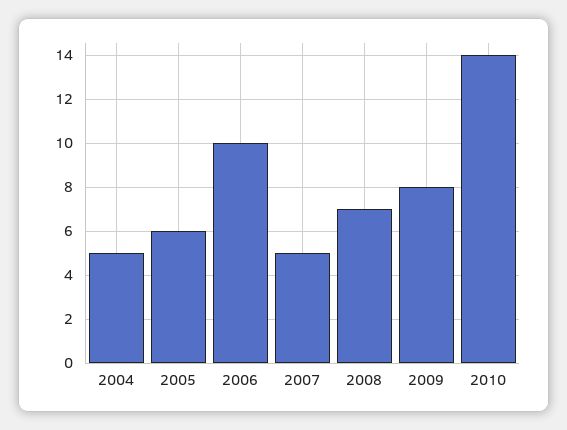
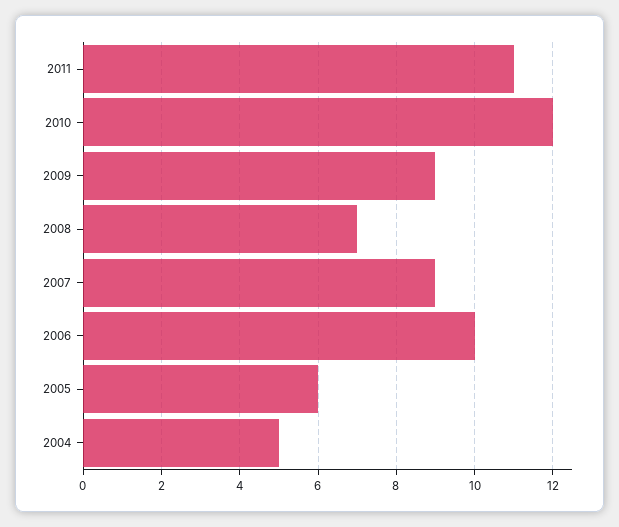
2007: 5 -> 9
2009: 8 -> 9
2010: 14 -> 12
2011: none -> 11

